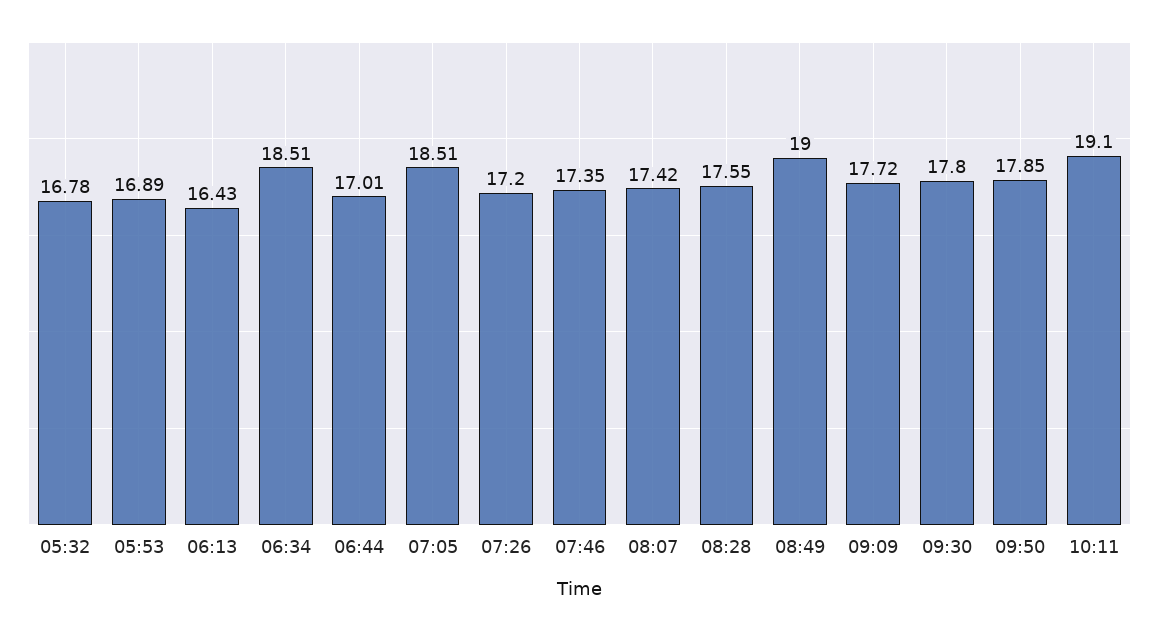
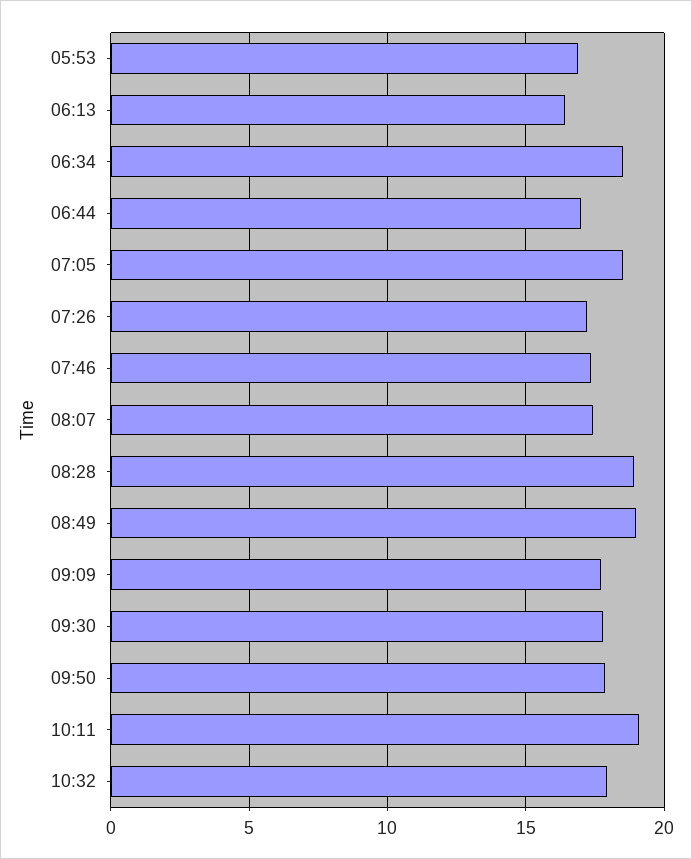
05:32: 16.78 -> none
08:28: 17.55 -> 19
10:32: none -> 18

